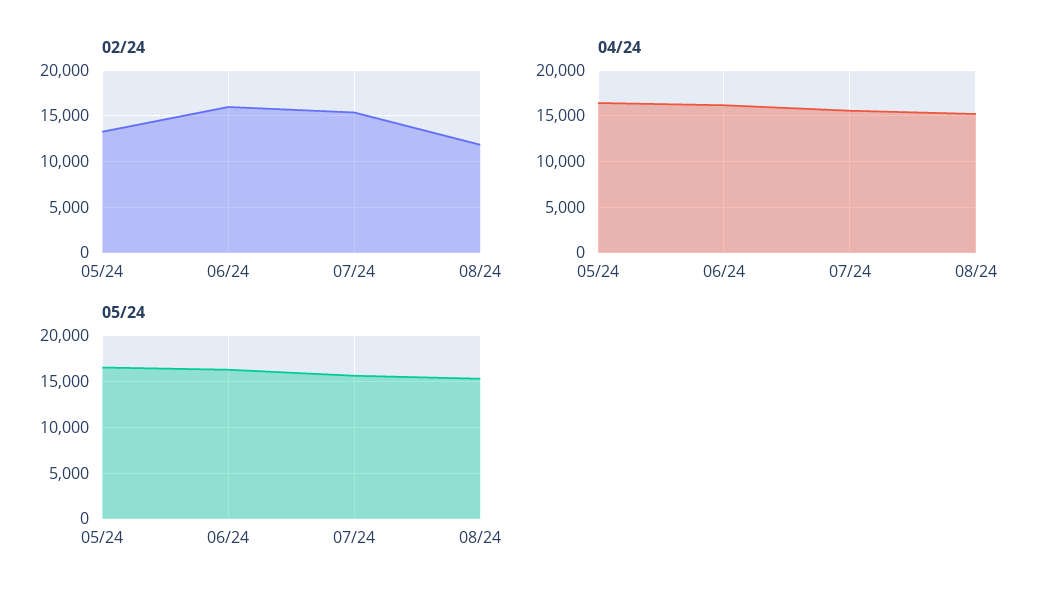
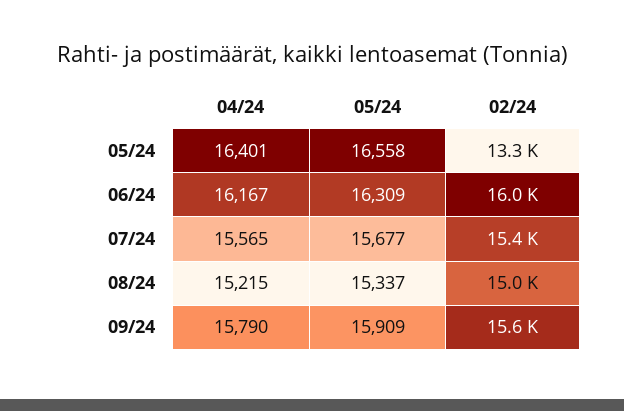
02/24, 08/24: 12000 -> 15000
04/24, 09/24: none -> 15790
05/24, 09/24: none -> 15909
02/24, 09/24: none -> 15600

